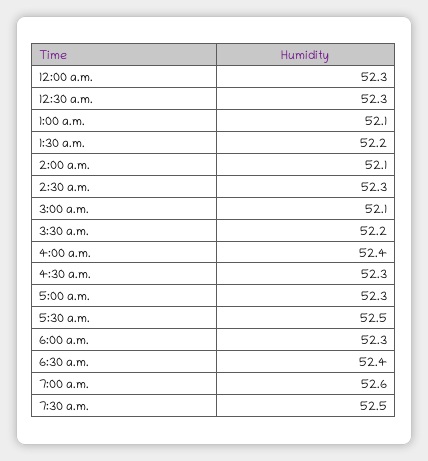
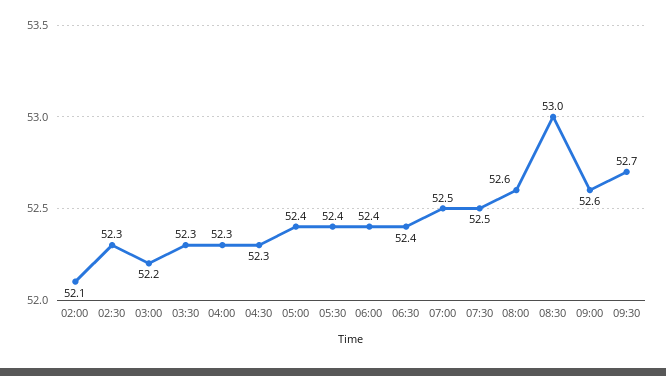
12:00 a.m.: 52.3 -> none
12:30 a.m.: 52.3 -> none
1:00 a.m.: 52.1 -> none
1:30 a.m.: 52.2 -> none
3:00 a.m.: 52.1 -> 52.2
3:30 a.m.: 52.2 -> 52.3
4:00 a.m.: 52.4 -> 52.3
5:00 a.m.: 52.3 -> 52.4
5:30 a.m.: 52.5 -> 52.4
6:00 a.m.: 52.3 -> 52.4
7:00 a.m.: 52.6 -> 52.5
08:00: none -> 52.6
08:30: none -> 53
09:00: none -> 52.6
09:30: none -> 52.7

